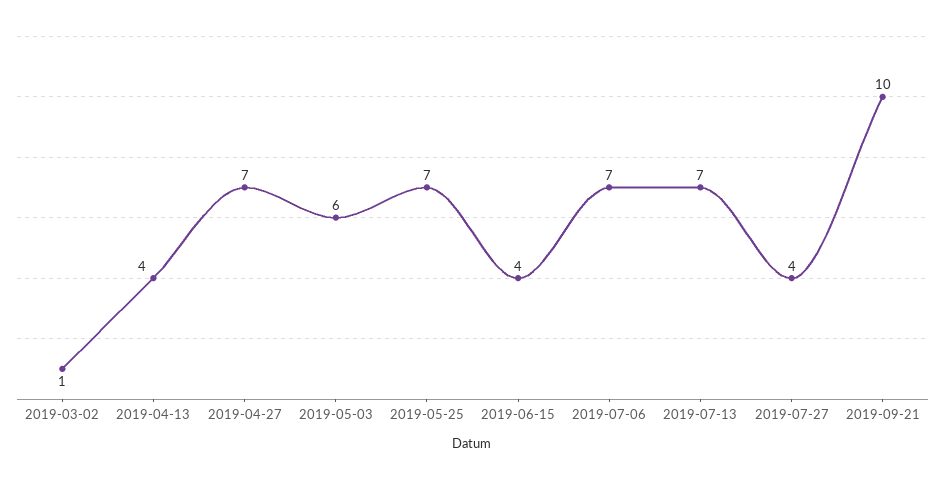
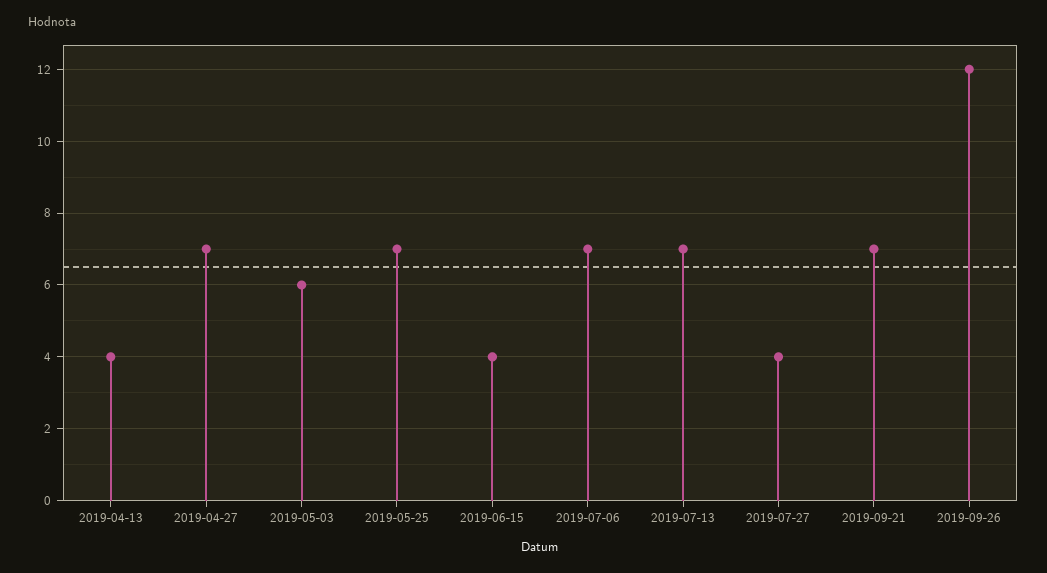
2019-03-02: 1 -> none
2019-09-21: 10 -> 7
2019-09-26: none -> 12

